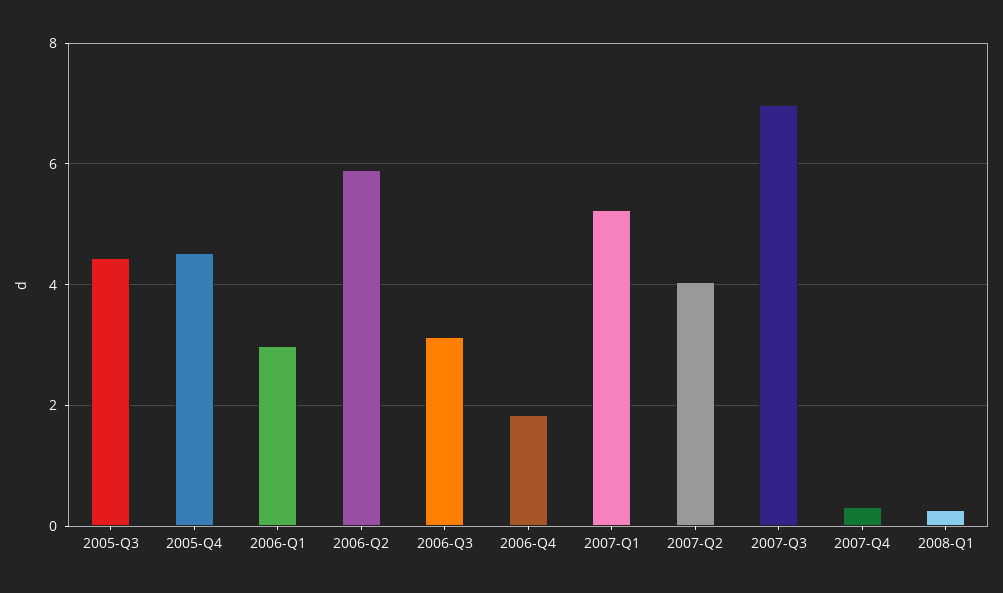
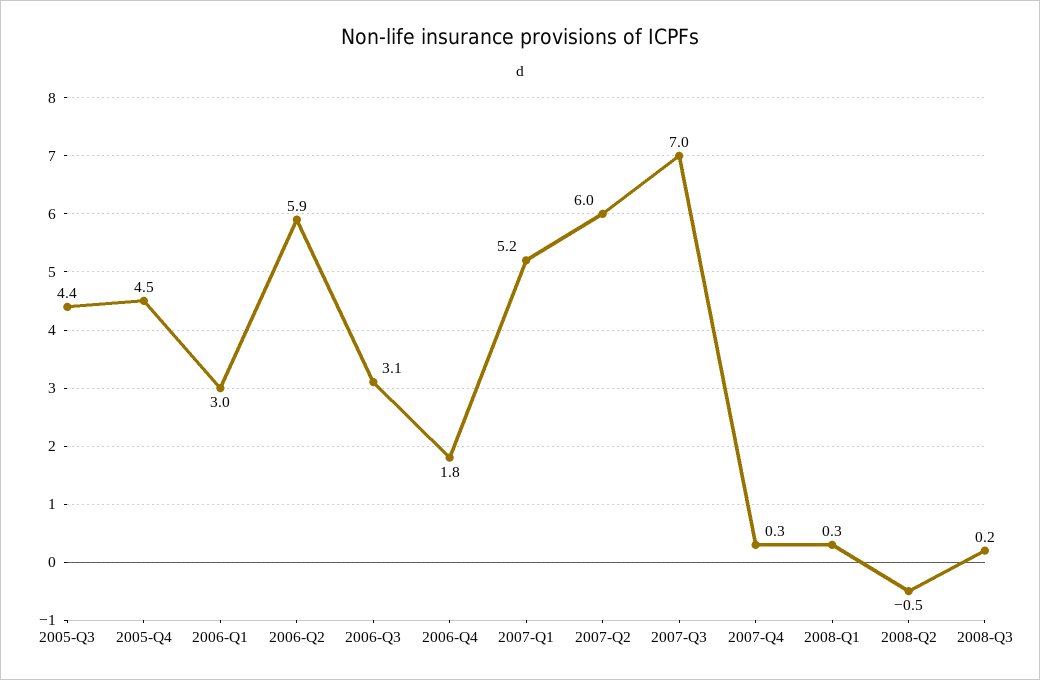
2007-Q2: 4 -> 6
2008-Q2: none -> -0.5
2008-Q3: none -> 0.2

